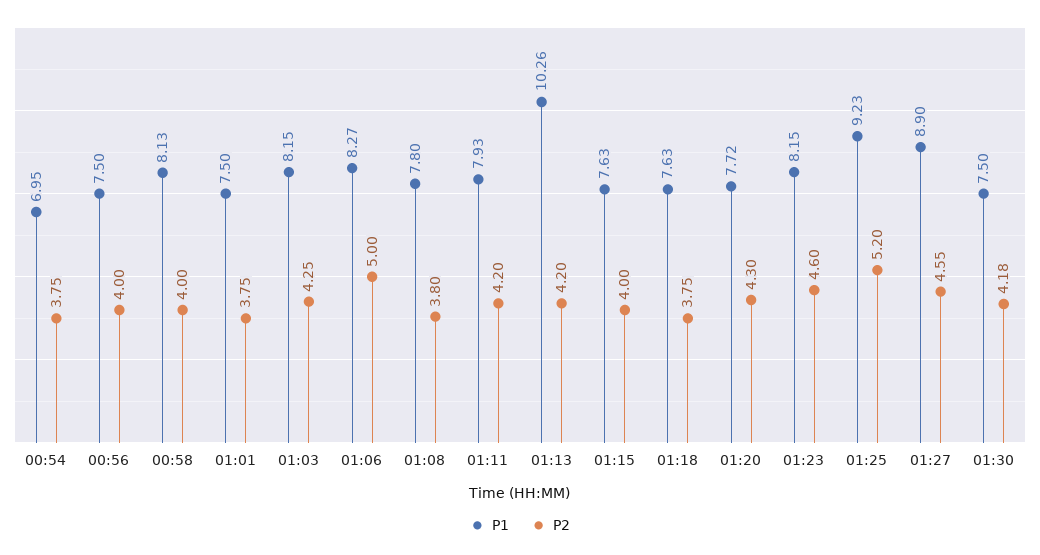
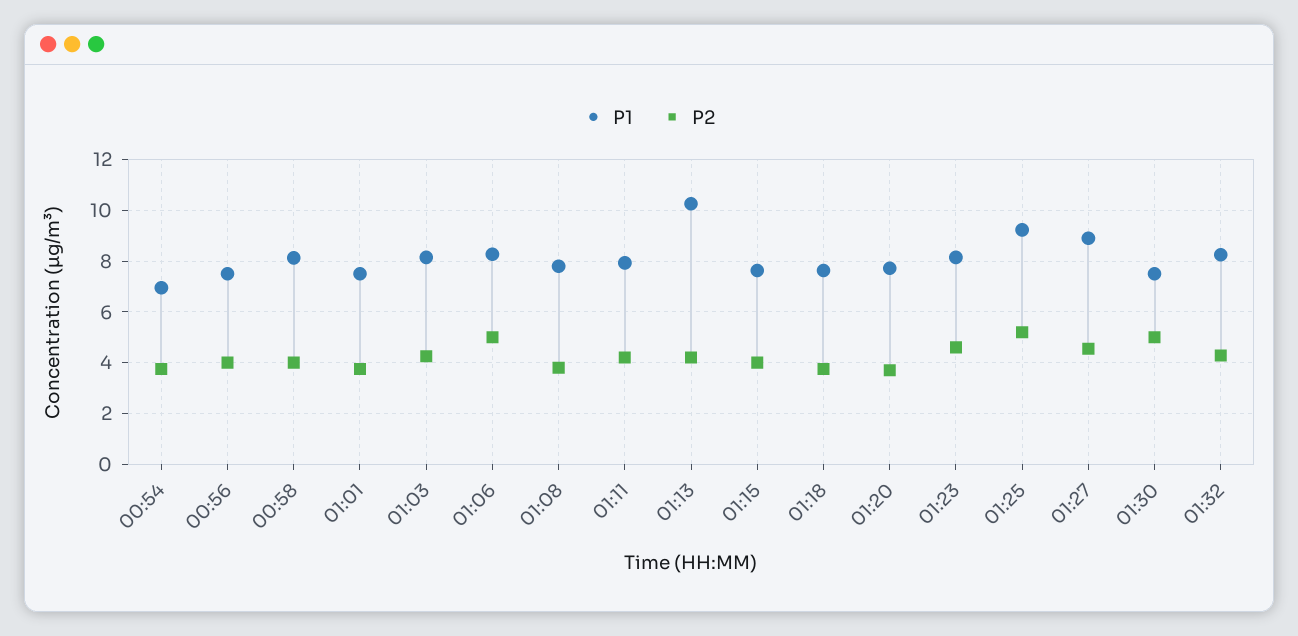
P2, 01:20: 4.3 -> 3.75
P2, 01:30: 4.18 -> 5
P1, 01:32: none -> 8.25
P2, 01:32: none -> 4.25

